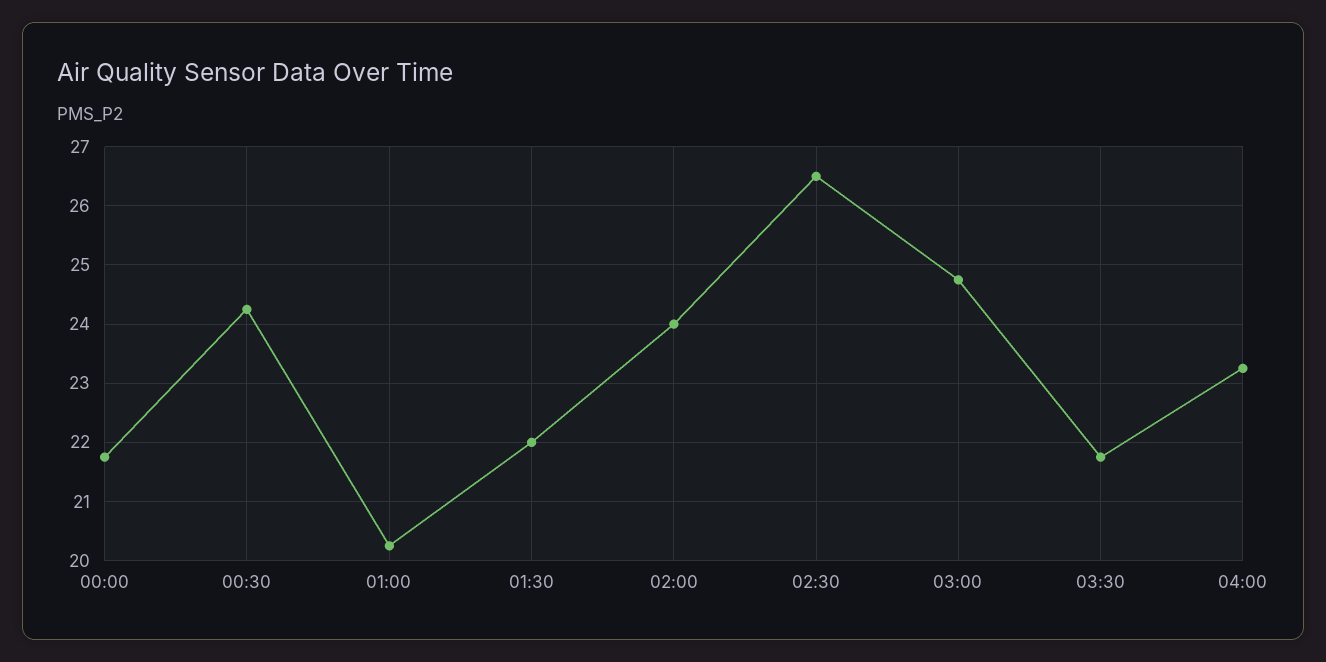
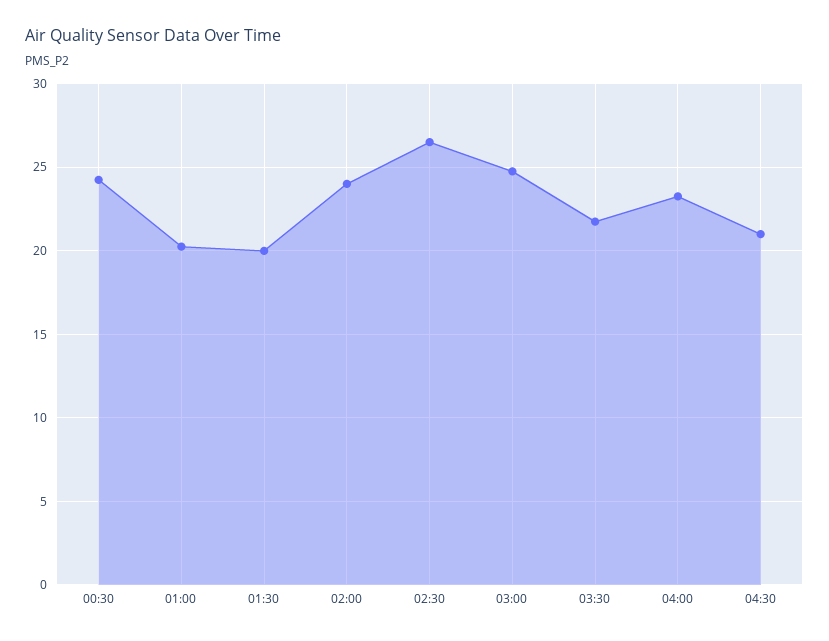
00:00: 21.8 -> none
01:30: 22 -> 20
04:30: none -> 21

